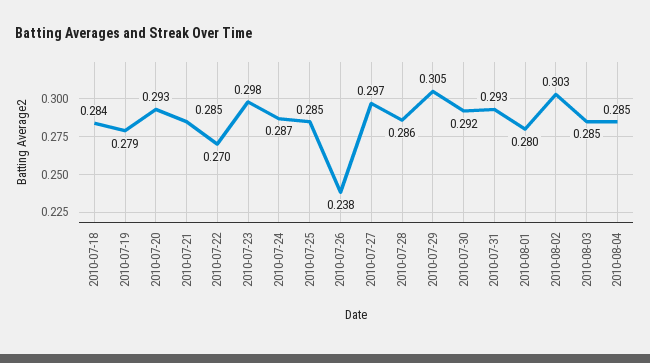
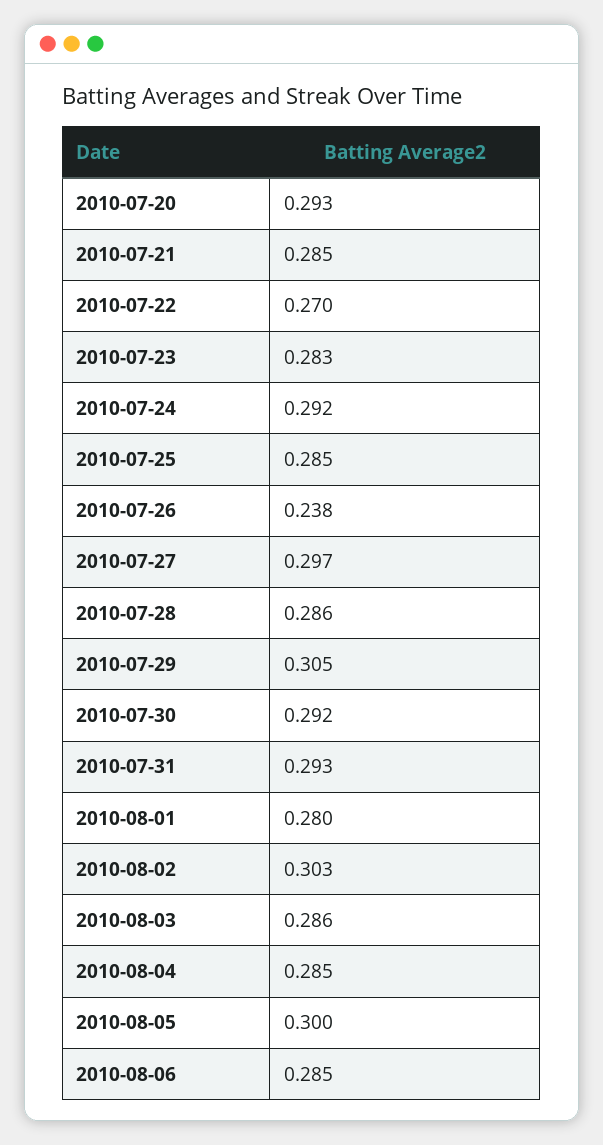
2010-07-18: 0.284 -> none
2010-07-19: 0.279 -> none
2010-07-23: 0.298 -> 0.283
2010-07-24: 0.287 -> 0.292
2010-08-03: 0.285 -> 0.286
2010-08-05: none -> 0.3
2010-08-06: none -> 0.285

